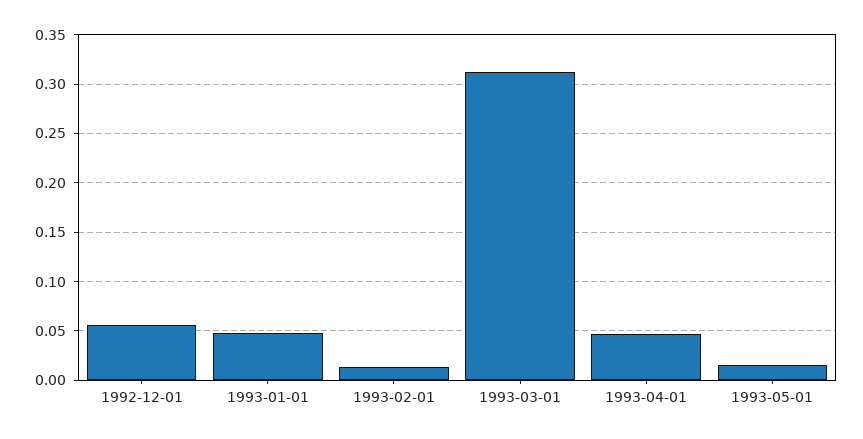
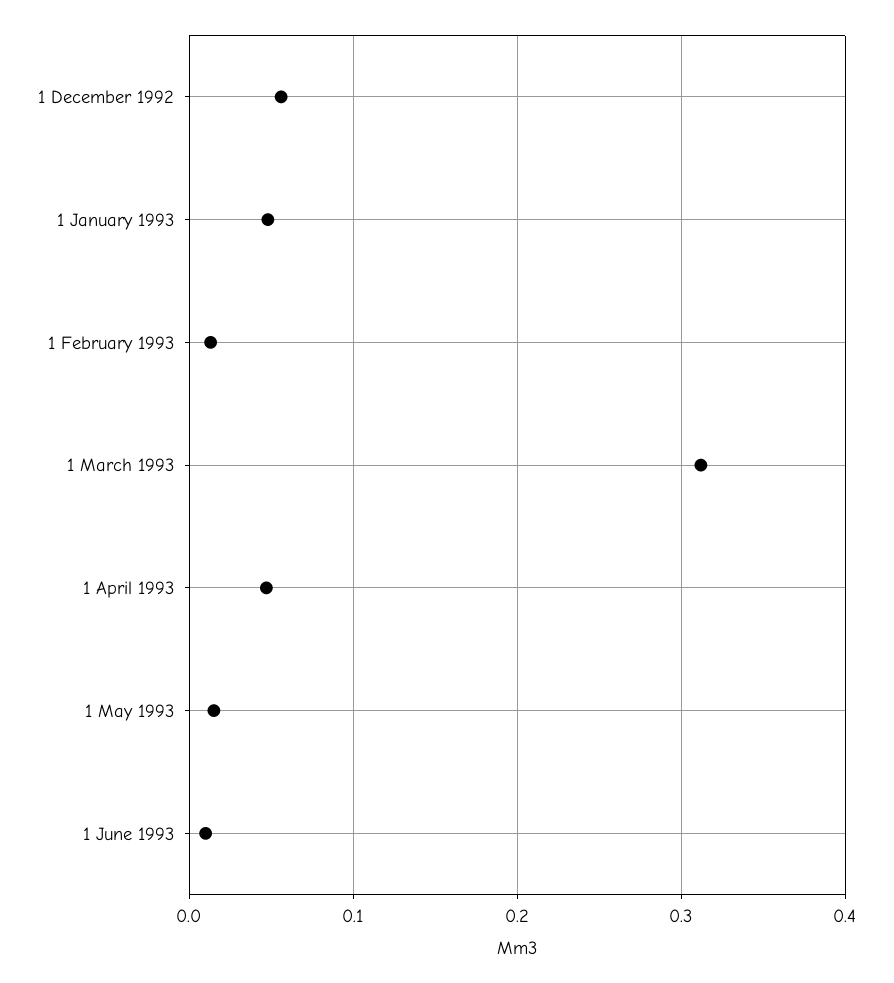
1 June 1993: none -> 0.01

